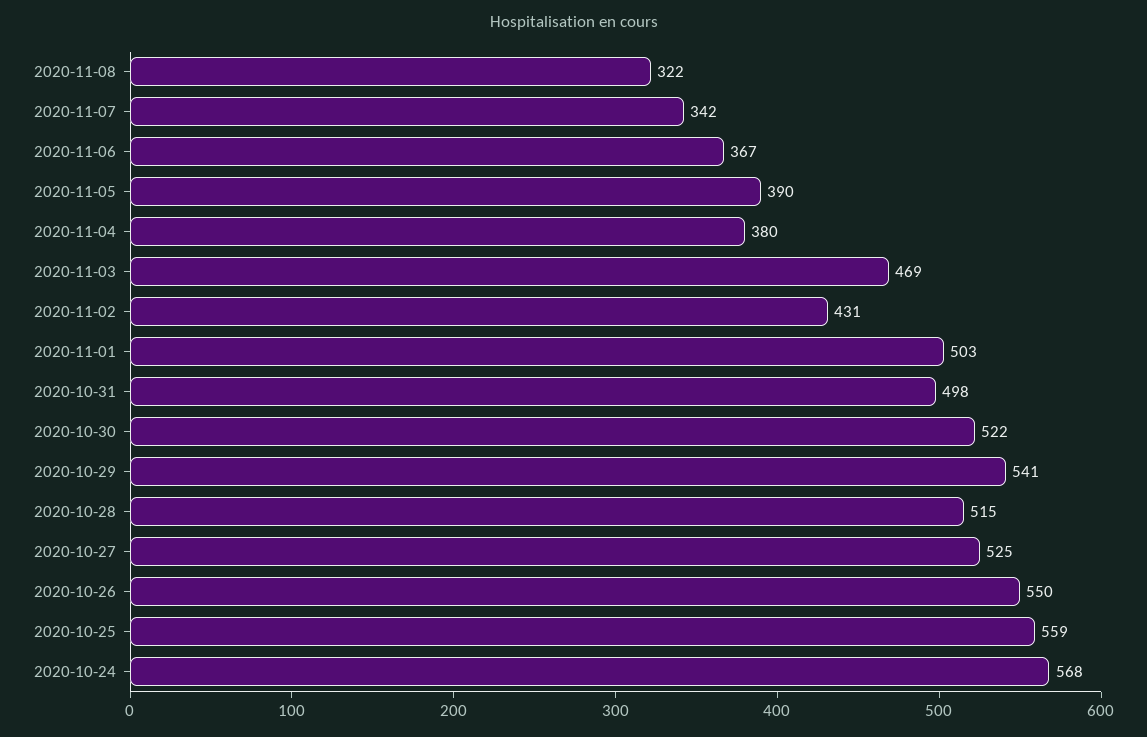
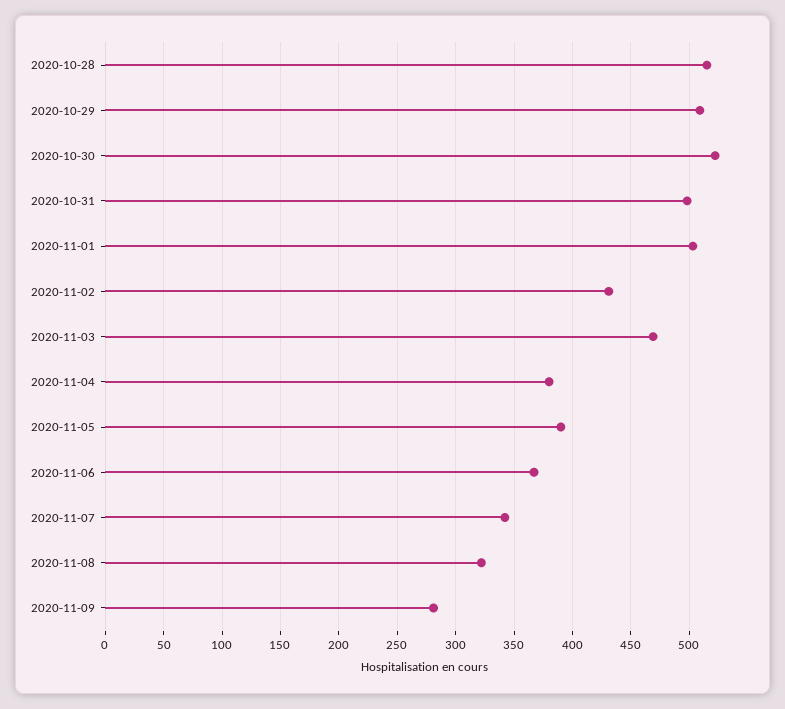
2020-10-29: 541 -> 510
2020-10-27: 525 -> none
2020-10-26: 550 -> none
2020-10-25: 559 -> none
2020-10-24: 568 -> none
2020-11-09: none -> 280

